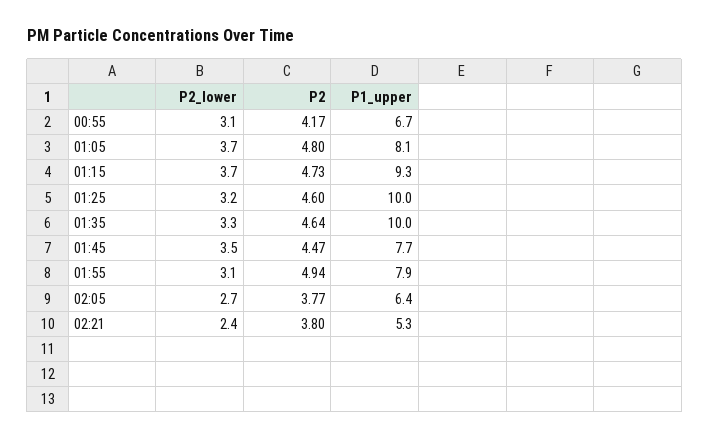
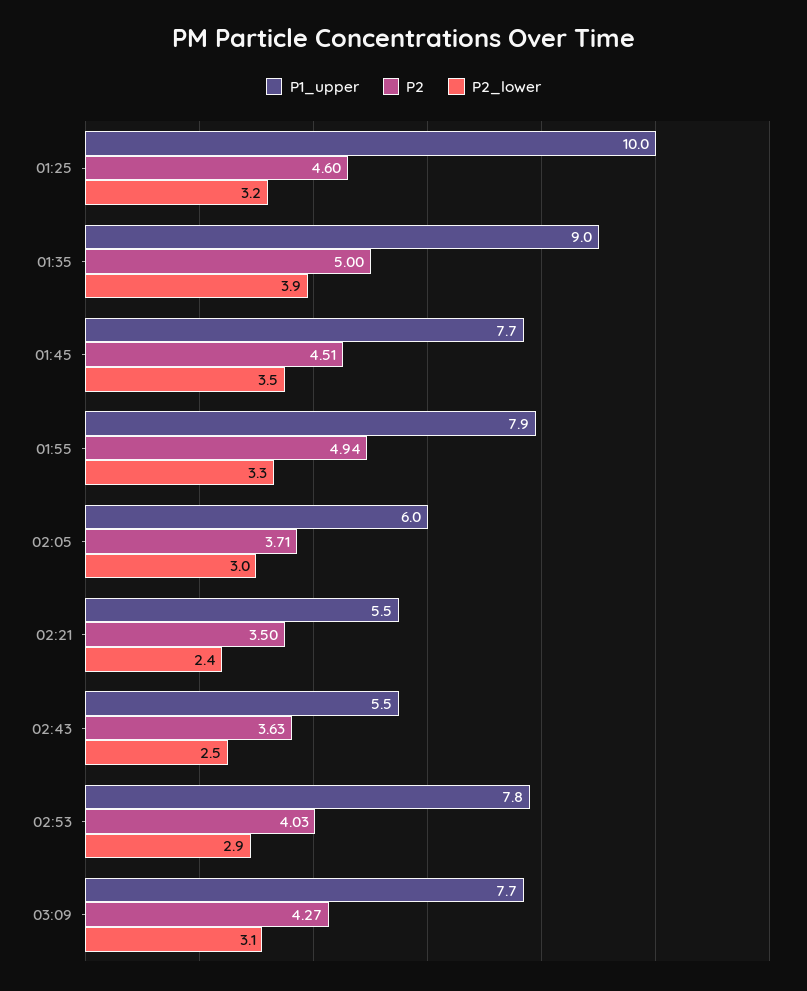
P2_lower, 00:55: 3.1 -> none
P2, 00:55: 4.17 -> none
P1_upper, 00:55: 6.7 -> none
P2_lower, 01:05: 3.7 -> none
P2, 01:05: 4.8 -> none
P1_upper, 01:05: 8.1 -> none
P2_lower, 01:15: 3.7 -> none
P2, 01:15: 4.73 -> none
P1_upper, 01:15: 9.3 -> none
P2_lower, 01:35: 3.3 -> 3.9
P2, 01:35: 4.64 -> 5
P1_upper, 01:35: 10 -> 9
P2, 01:45: 4.47 -> 4.51
P2_lower, 01:55: 3.1 -> 3.3
P2_lower, 02:05: 2.7 -> 3
P2, 02:05: 3.77 -> 3.71
P1_upper, 02:05: 6.4 -> 6
P2, 02:21: 3.8 -> 3.5
P1_upper, 02:21: 5.3 -> 5.5
P1_upper, 02:43: none -> 5.5
P2, 02:43: none -> 3.63
P2_lower, 02:43: none -> 2.5
P1_upper, 02:53: none -> 7.8
P2, 02:53: none -> 4.03
P2_lower, 02:53: none -> 2.9
P1_upper, 03:09: none -> 7.7
P2, 03:09: none -> 4.27
P2_lower, 03:09: none -> 3.1

